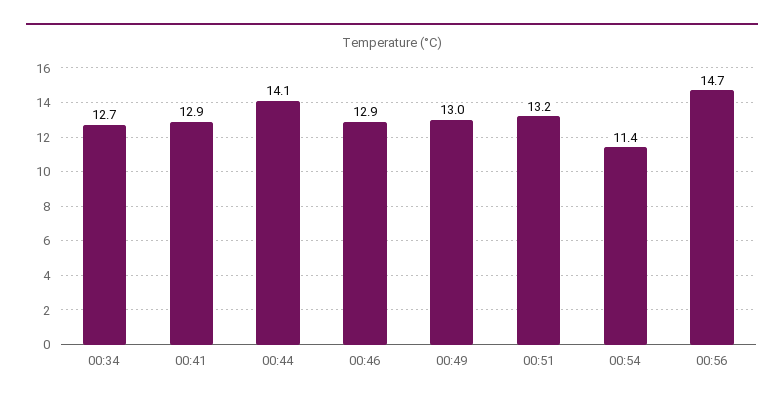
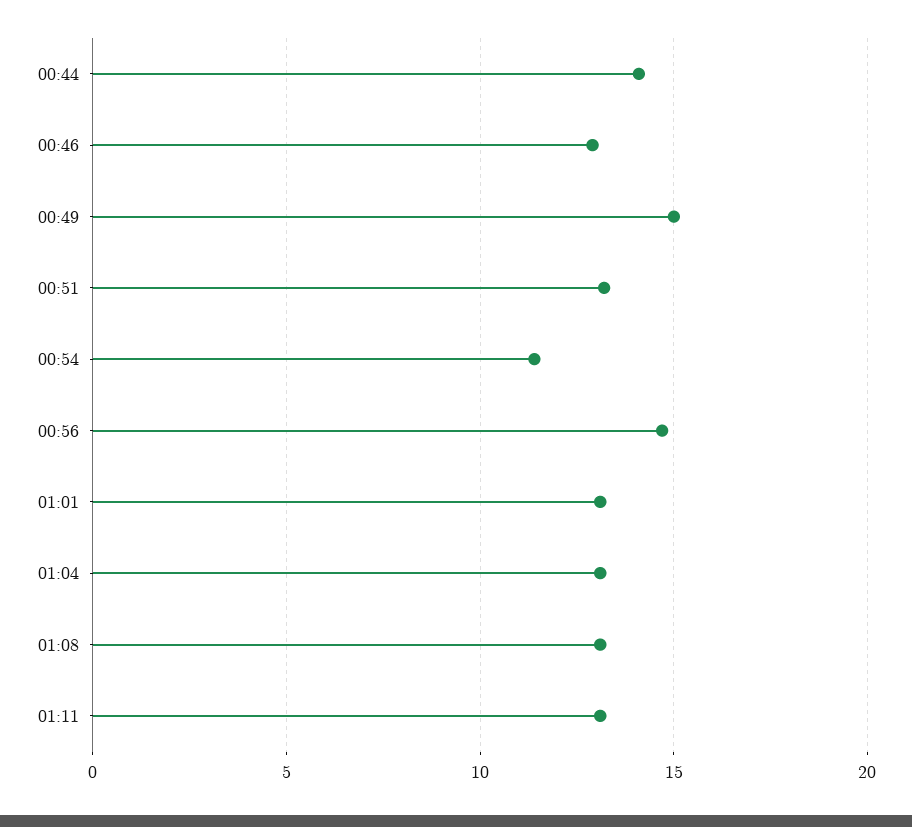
00:34: 12.7 -> none
00:41: 12.9 -> none
00:49: 13 -> 15
01:01: none -> 13
01:04: none -> 13
01:08: none -> 13
01:11: none -> 13

